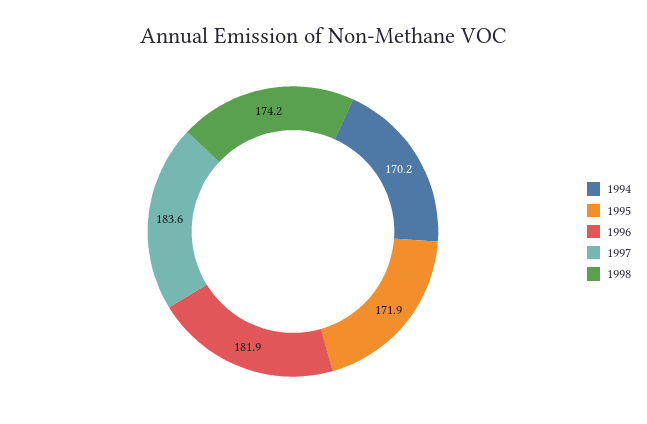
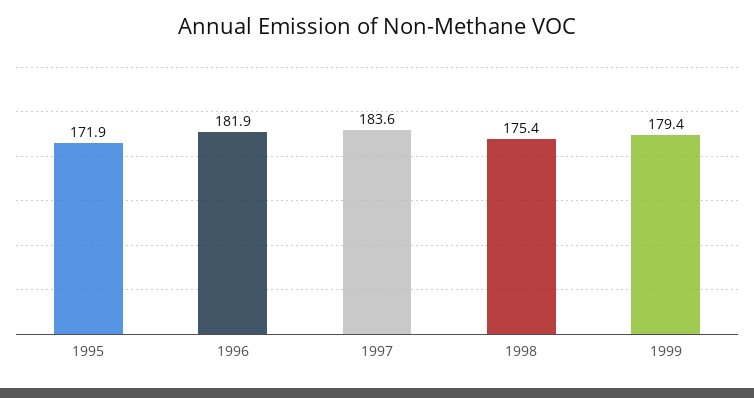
1994: 170.2 -> none
1998: 174.2 -> 175.4
1999: none -> 179.4

